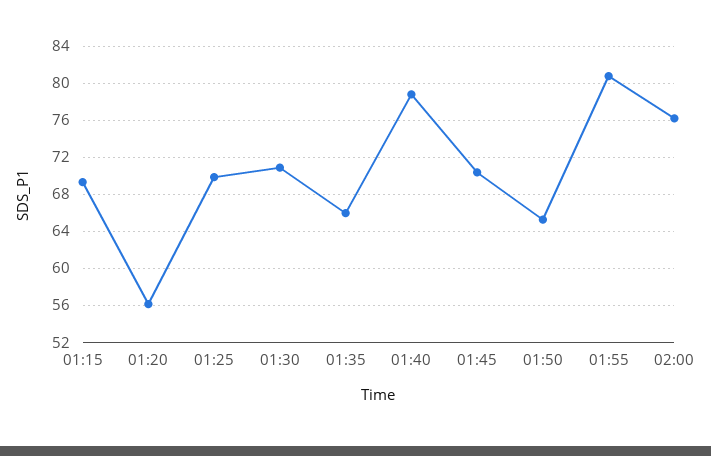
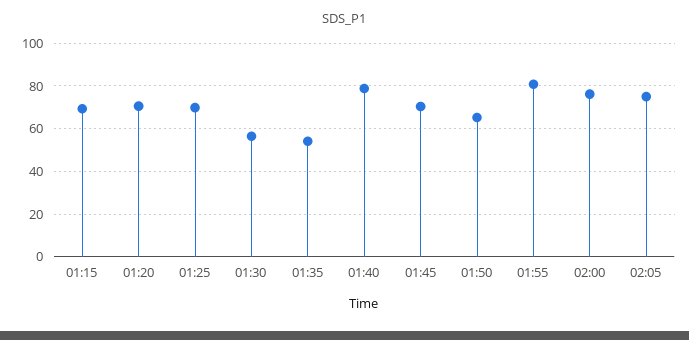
01:20: 56 -> 70
01:30: 71 -> 55
01:35: 66 -> 55
02:05: none -> 75

